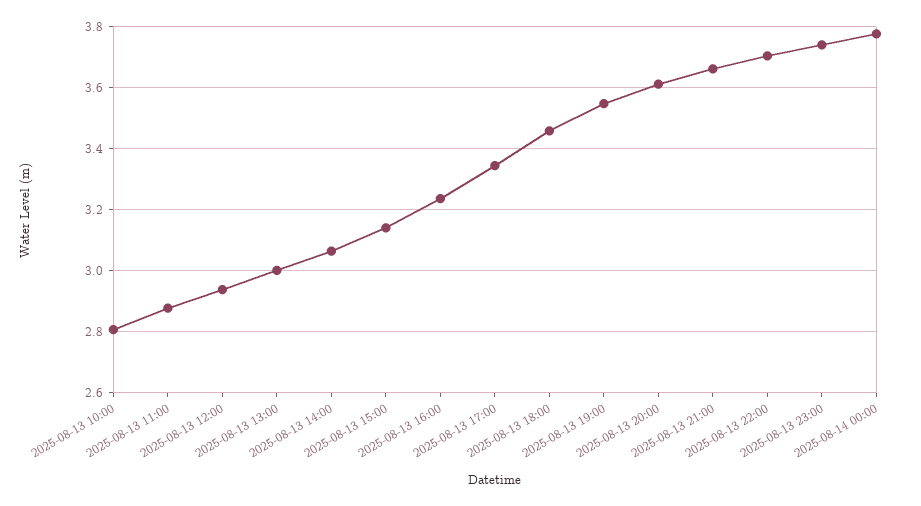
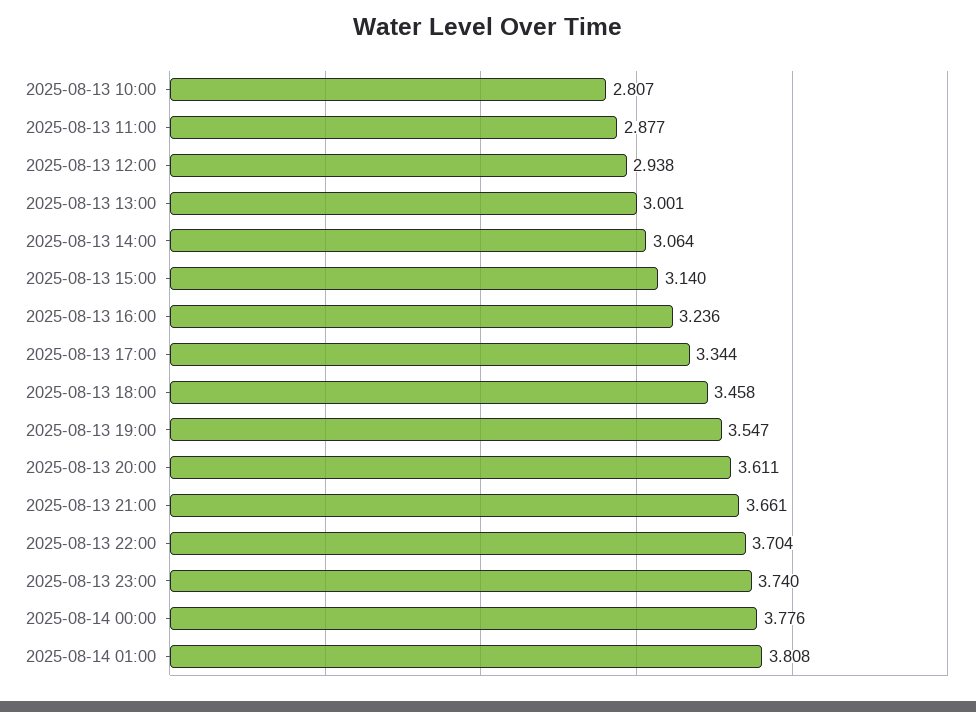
2025-08-14 01:00: none -> 3.808

